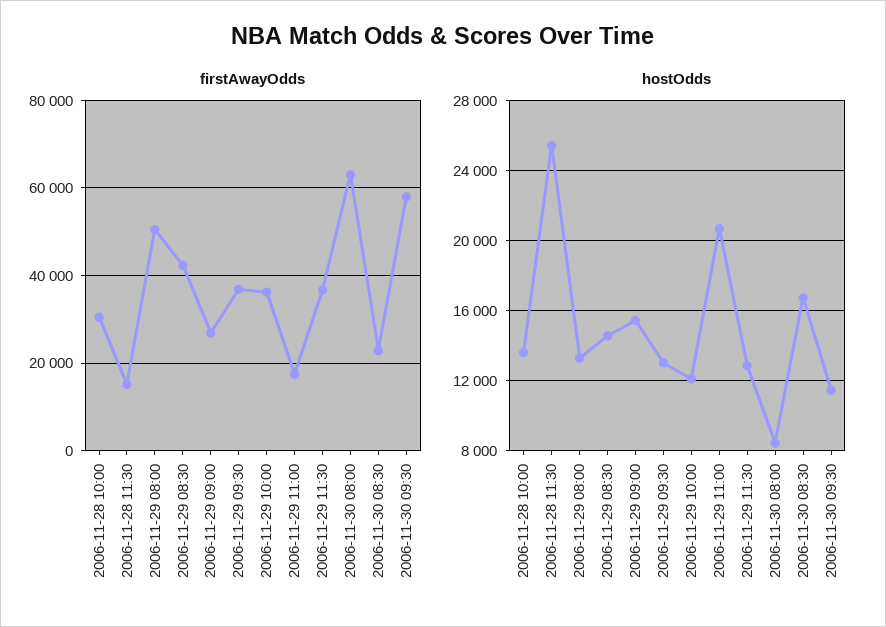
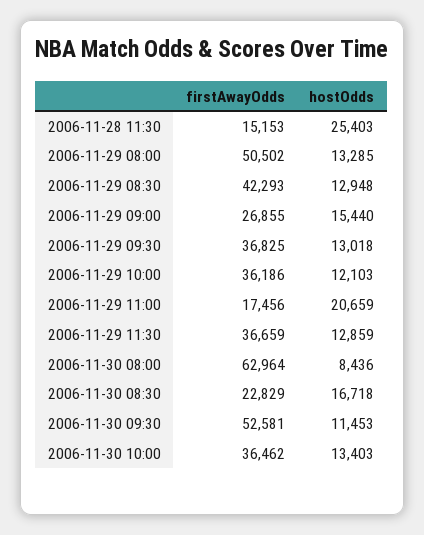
firstAwayOdds, 2006-11-28 10:00: 30000 -> none
firstAwayOdds, 2006-11-30 09:30: 58000 -> 52581
hostOdds, 2006-11-28 10:00: 13500 -> none
hostOdds, 2006-11-29 08:30: 14500 -> 12948
firstAwayOdds, 2006-11-30 10:00: none -> 36462
hostOdds, 2006-11-30 10:00: none -> 13403

